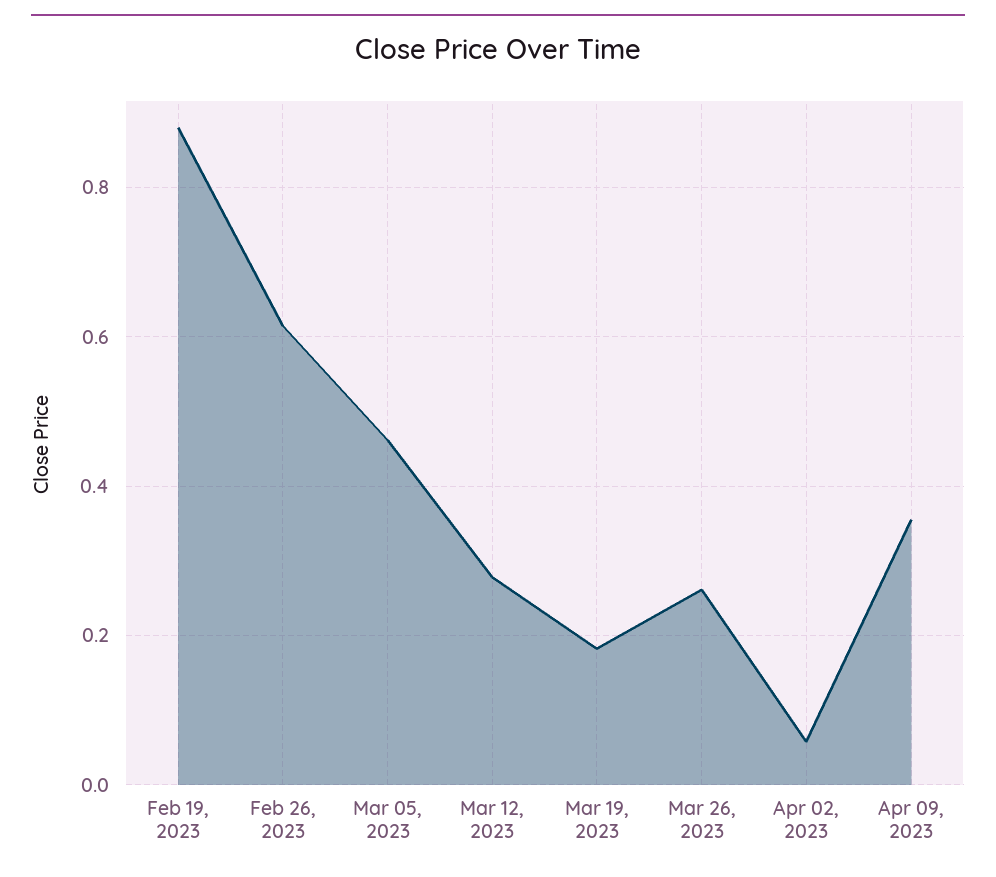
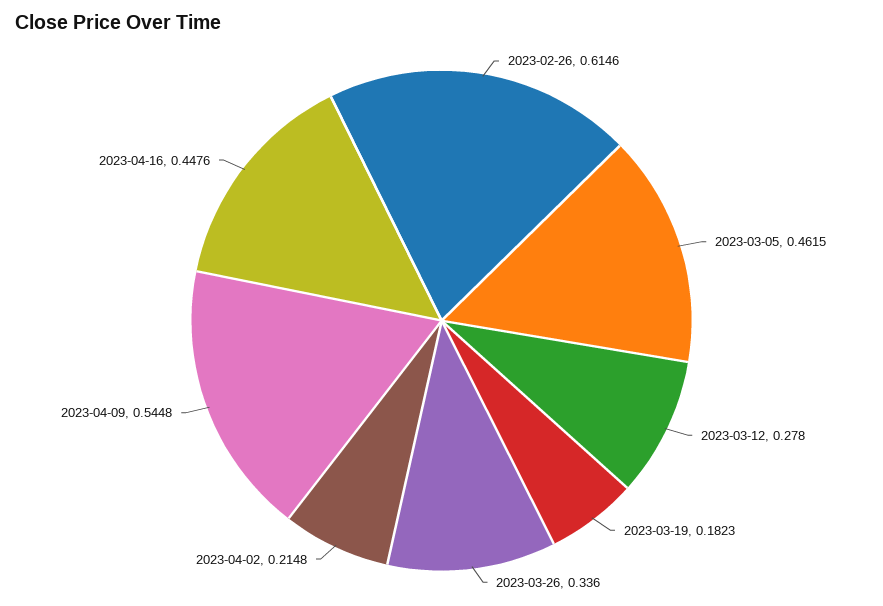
Feb 19, 2023: 0.88 -> none
Mar 26, 2023: 0.26 -> 0.336
Apr 02, 2023: 0.06 -> 0.2148
Apr 09, 2023: 0.36 -> 0.5448
2023-04-16: none -> 0.4476

